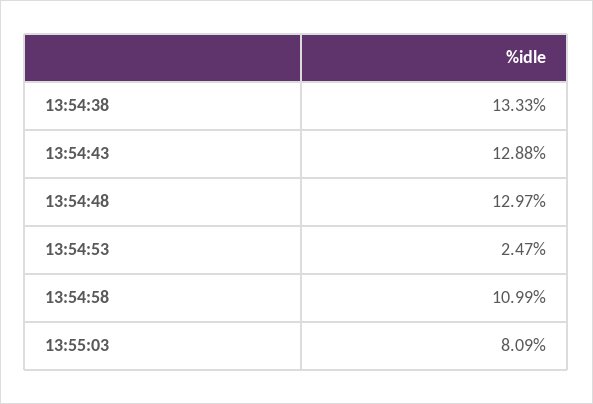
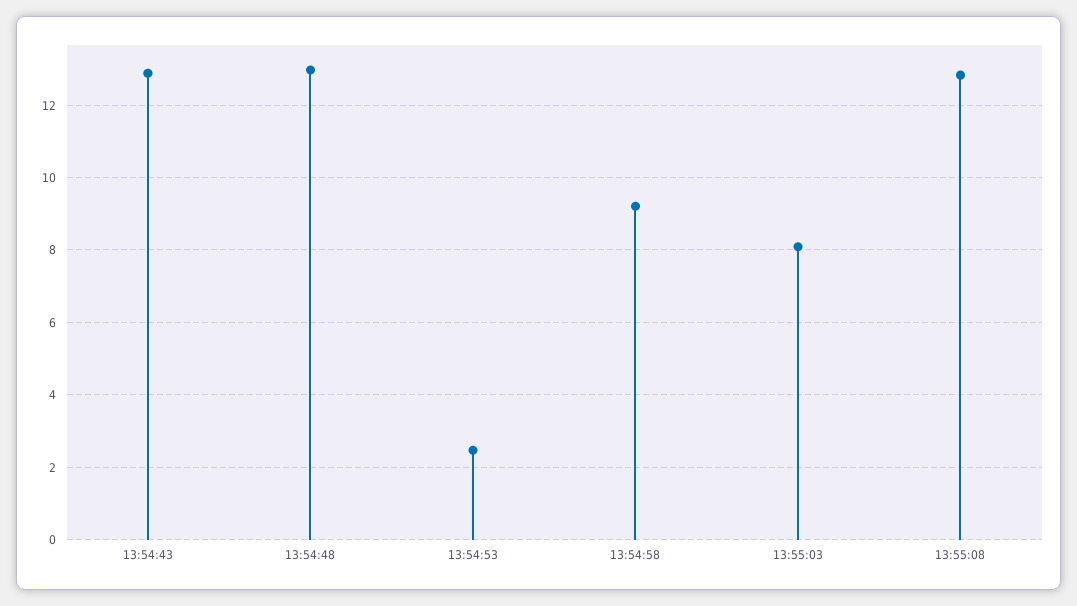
13:54:38: 13.33 -> none
13:54:58: 10.99 -> 9.2
13:55:08: none -> 12.8

